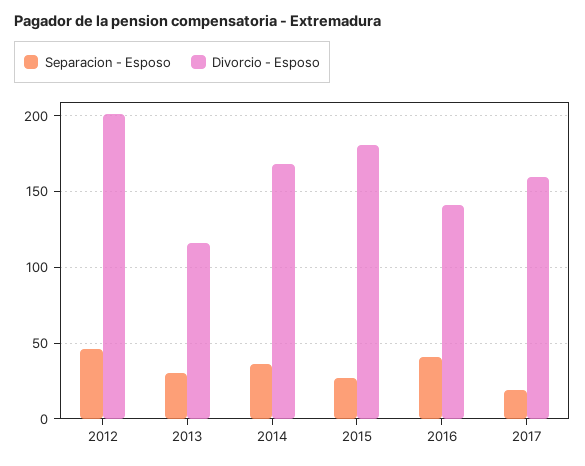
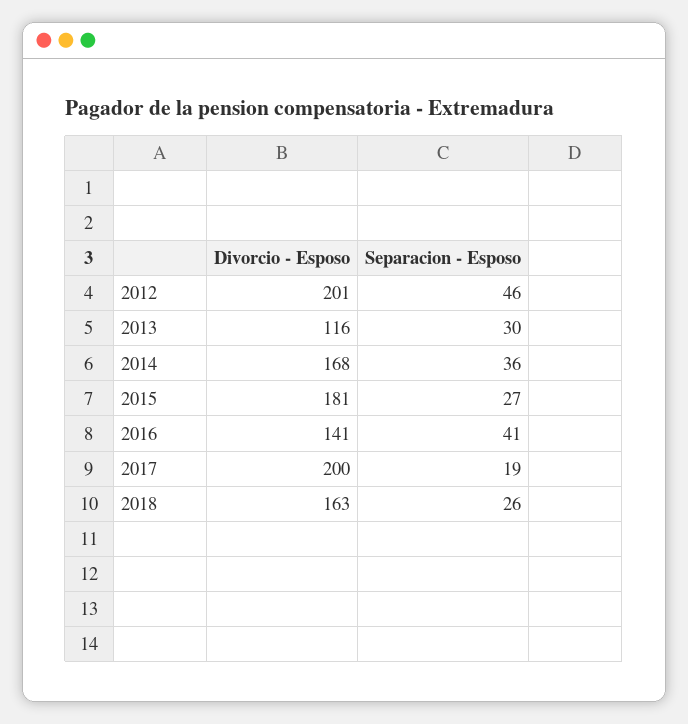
Divorcio - Esposo, 2017: 160 -> 200
Divorcio - Esposo, 2018: none -> 163
Separacion - Esposo, 2018: none -> 26

